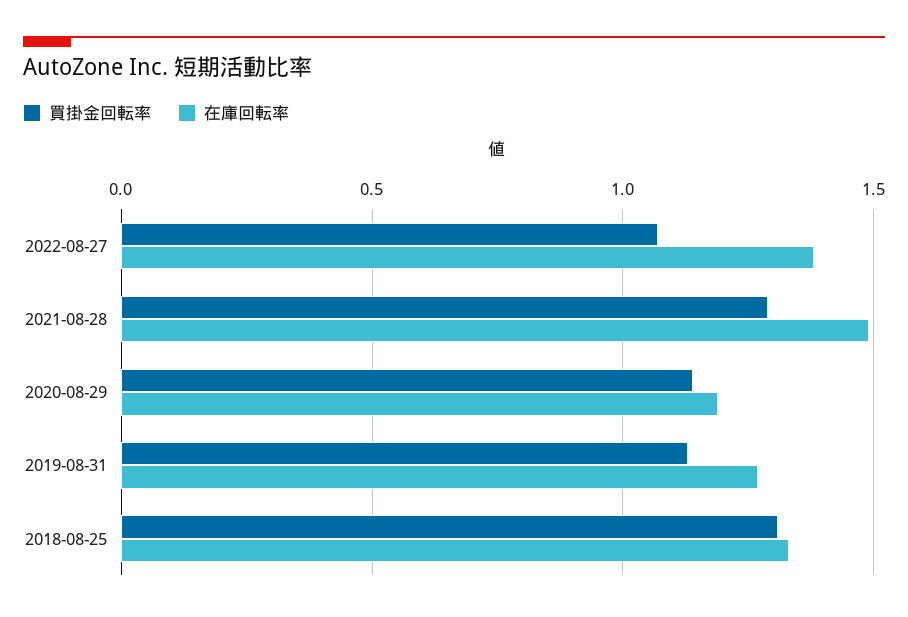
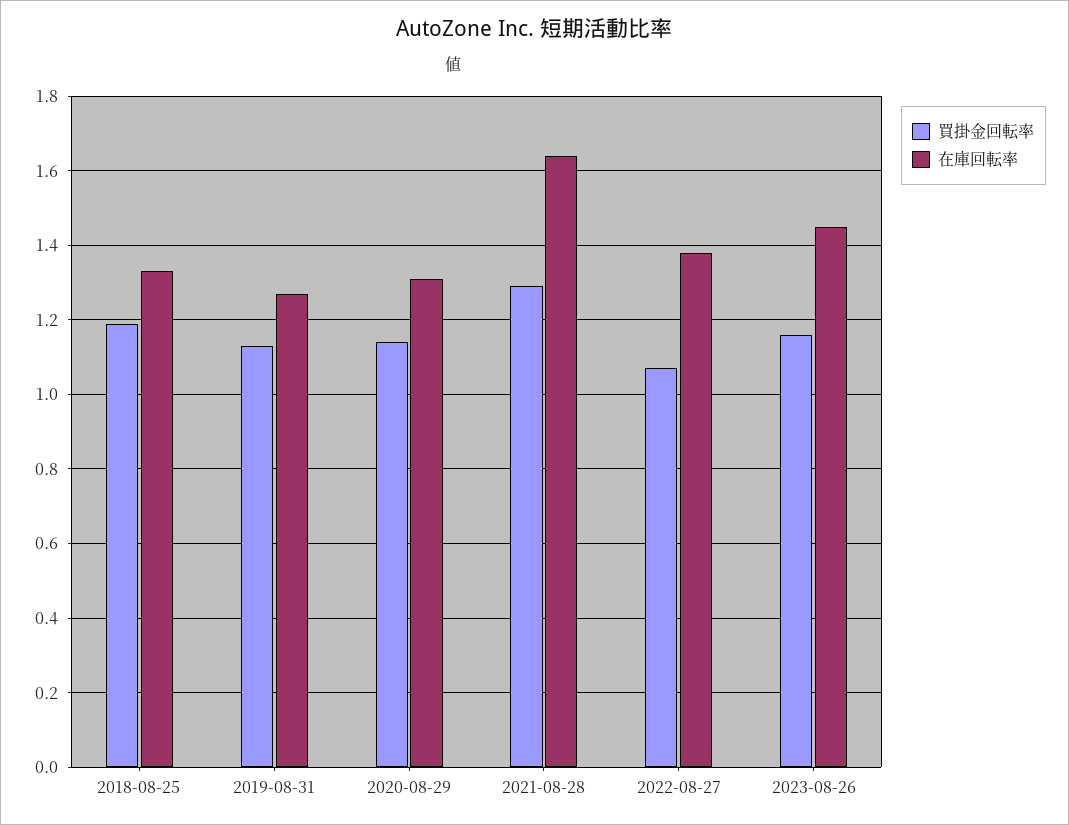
在庫回転率, 2021-08-28: 1.5 -> 1.65
在庫回転率, 2020-08-29: 1.2 -> 1.3
買掛金回転率, 2018-08-25: 1.3 -> 1.2
買掛金回転率, 2023-08-26: none -> 1.15
在庫回転率, 2023-08-26: none -> 1.45

